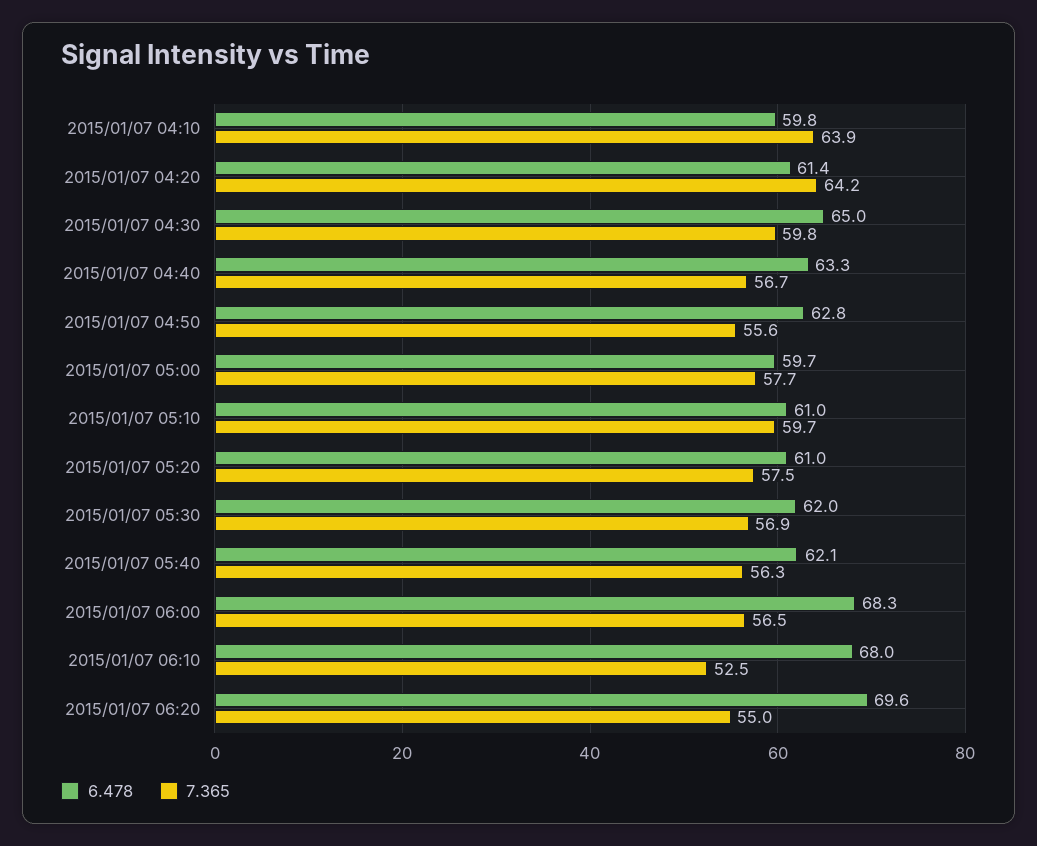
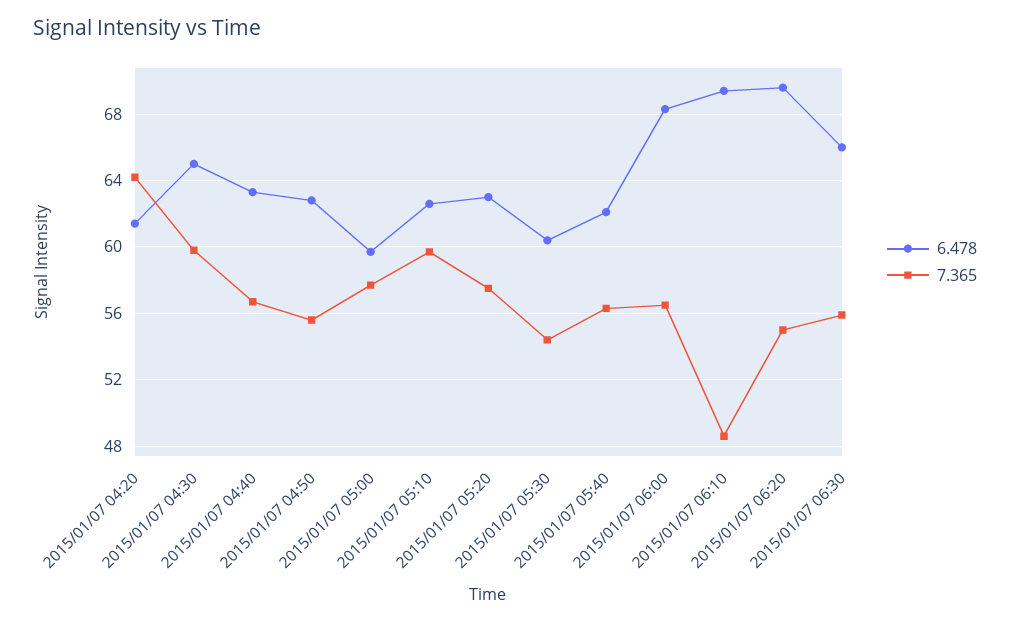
6.478, 2015/01/07 04:10: 59.8 -> none
7.365, 2015/01/07 04:10: 63.9 -> none
6.478, 2015/01/07 05:10: 61 -> 62.5
6.478, 2015/01/07 05:20: 61 -> 63
6.478, 2015/01/07 05:30: 62 -> 60.5
7.365, 2015/01/07 05:30: 56.9 -> 54.5
6.478, 2015/01/07 06:10: 68 -> 69.5
7.365, 2015/01/07 06:10: 52.5 -> 48.5
6.478, 2015/01/07 06:30: none -> 66
7.365, 2015/01/07 06:30: none -> 56

